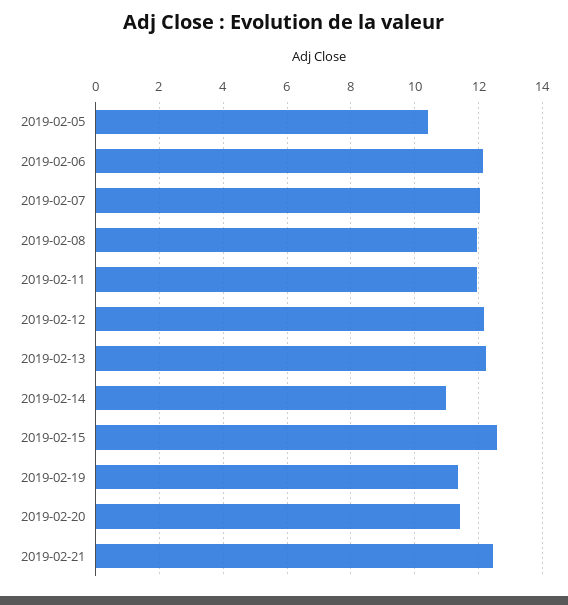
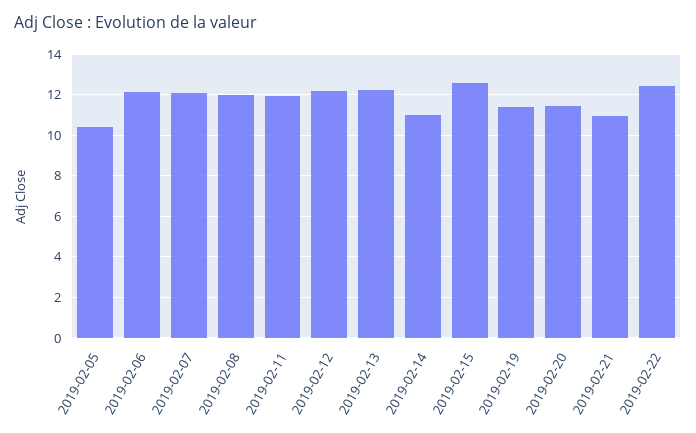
2019-02-21: 12.4 -> 11
2019-02-22: none -> 12.5

